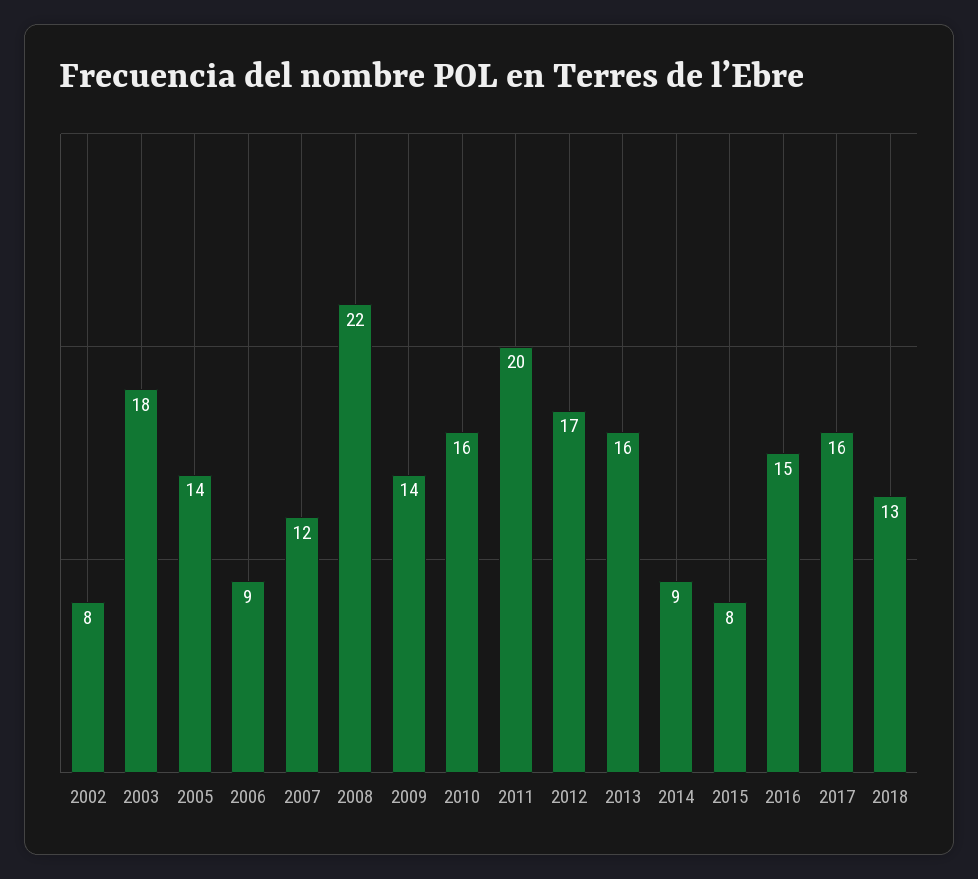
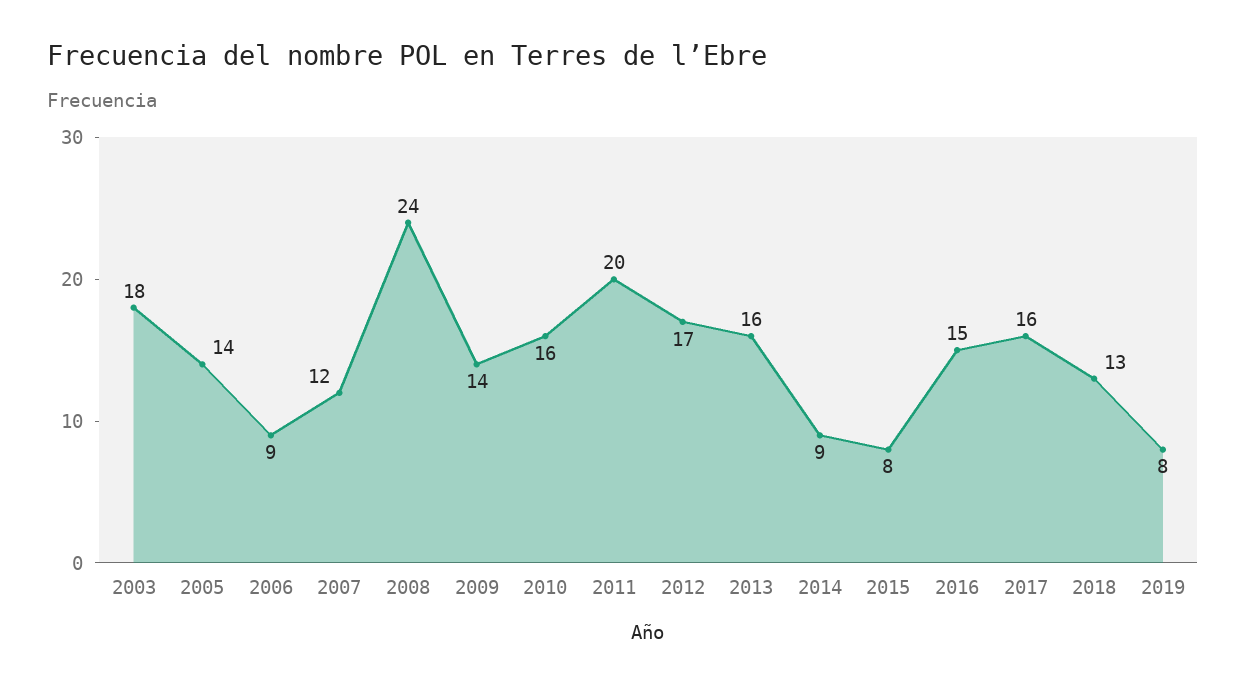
2002: 8 -> none
2008: 22 -> 24
2019: none -> 8

